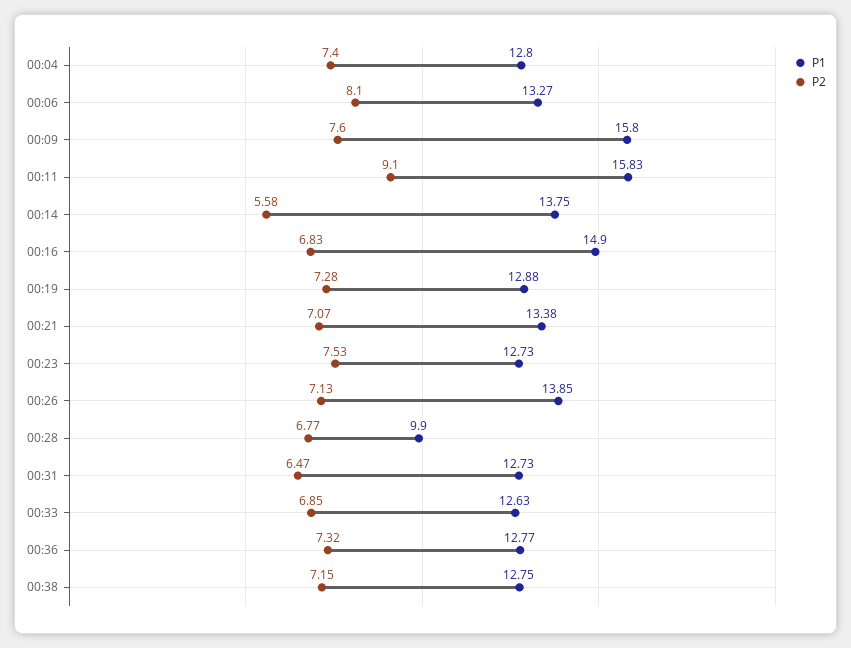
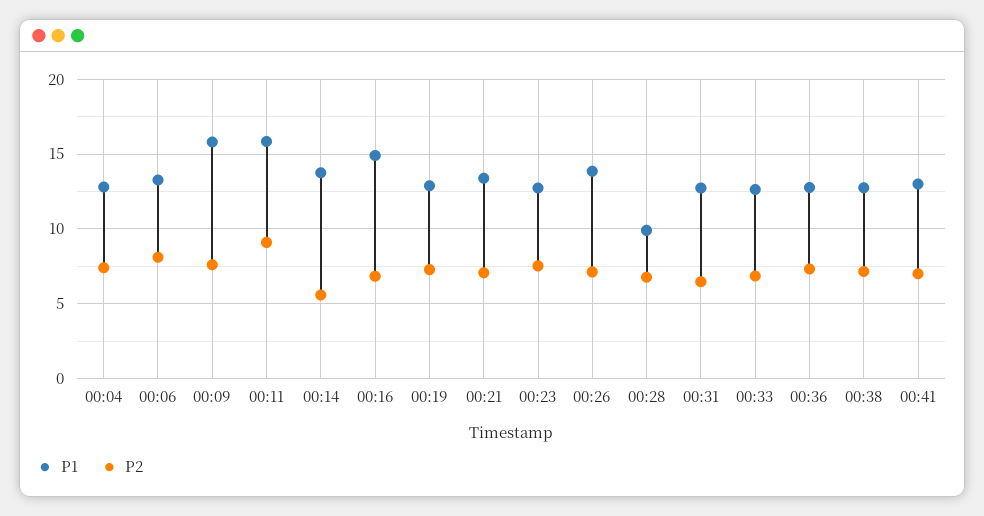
P1, 00:41: none -> 13
P2, 00:41: none -> 7

